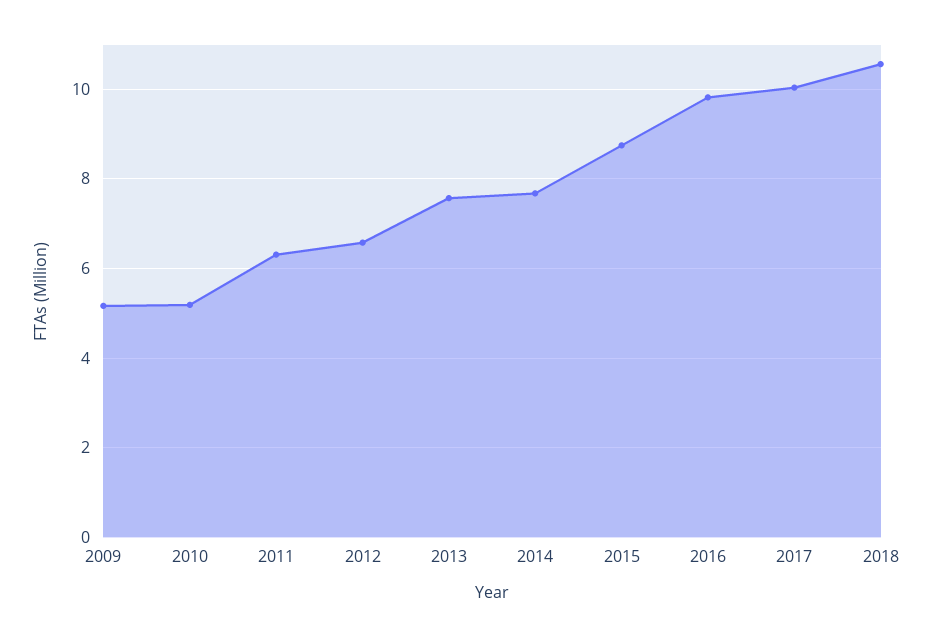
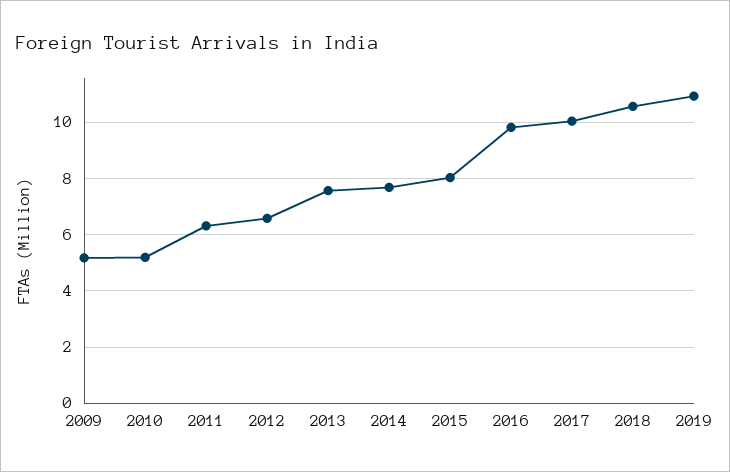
2015: 8.8 -> 8
2019: none -> 11

